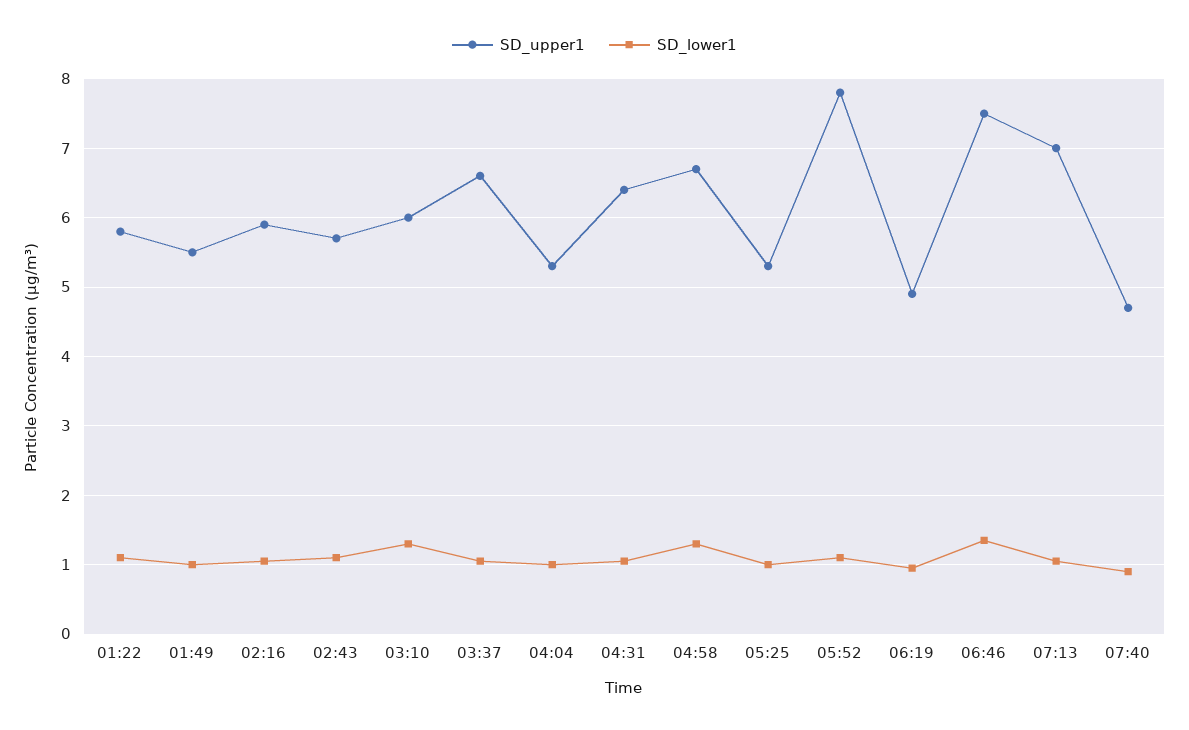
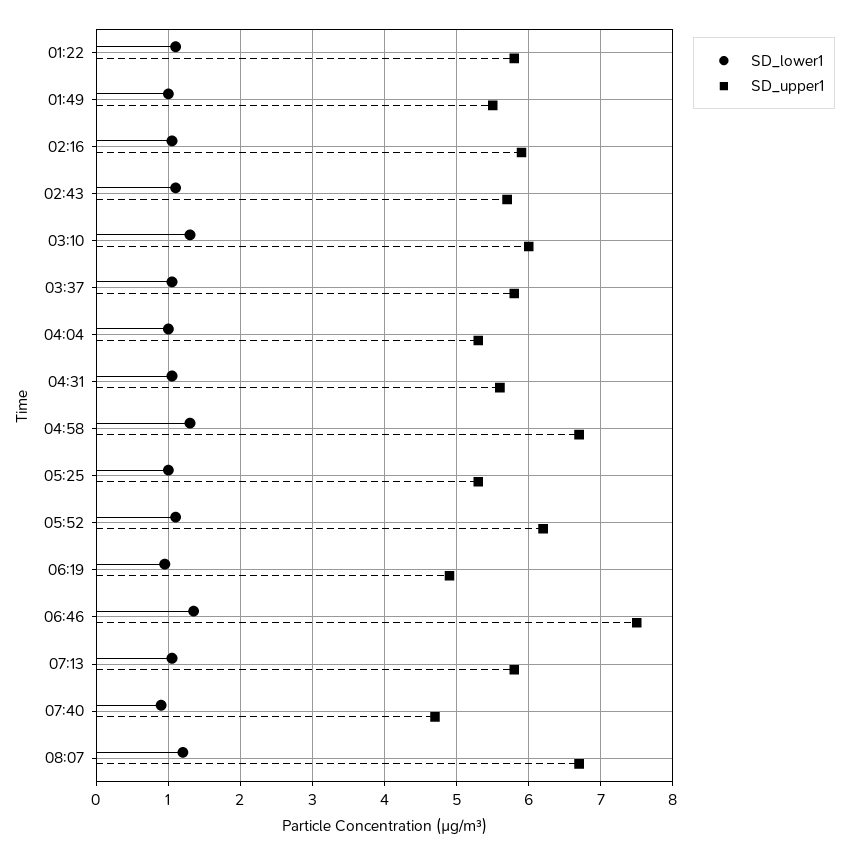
SD_upper1, 03:37: 6.6 -> 5.8
SD_upper1, 04:31: 6.4 -> 5.6
SD_upper1, 05:52: 7.8 -> 6.2
SD_upper1, 07:13: 7 -> 5.8
SD_lower1, 08:07: none -> 1.2
SD_upper1, 08:07: none -> 6.7

